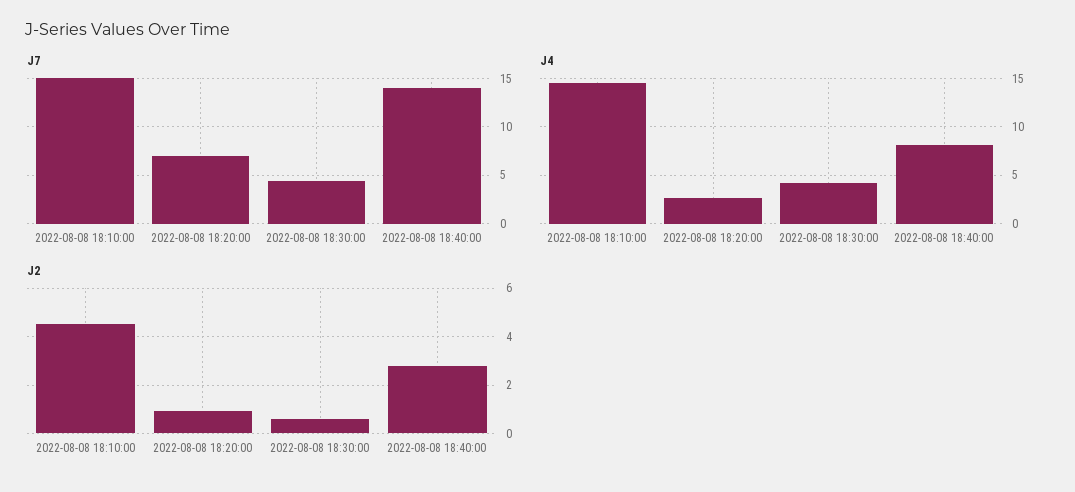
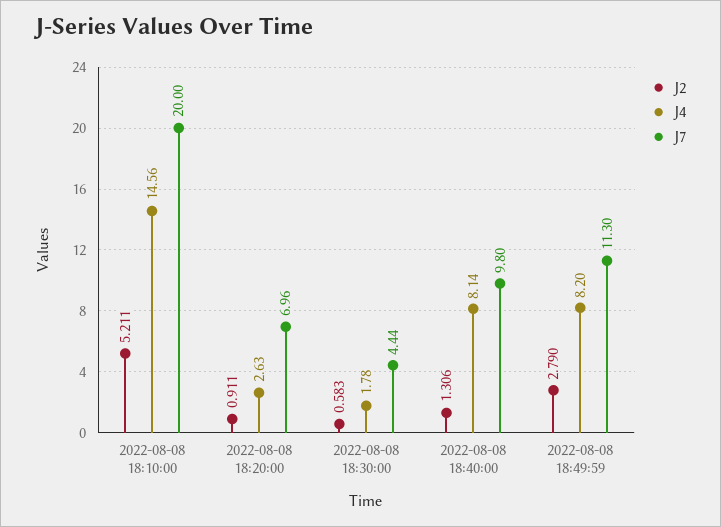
J7, 2022-08-08 18:10:00: 15 -> 20
J7, 2022-08-08 18:40:00: 14 -> 9.8
J4, 2022-08-08 18:30:00: 4 -> 1.78
J2, 2022-08-08 18:10:00: 4.5 -> 5.211
J2, 2022-08-08 18:40:00: 2.75 -> 1.306
J2, 2022-08-08 18:49:59: none -> 2.79
J4, 2022-08-08 18:49:59: none -> 8.2
J7, 2022-08-08 18:49:59: none -> 11.3

